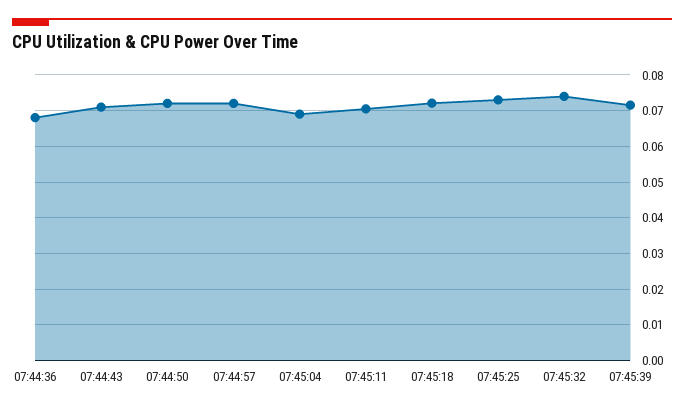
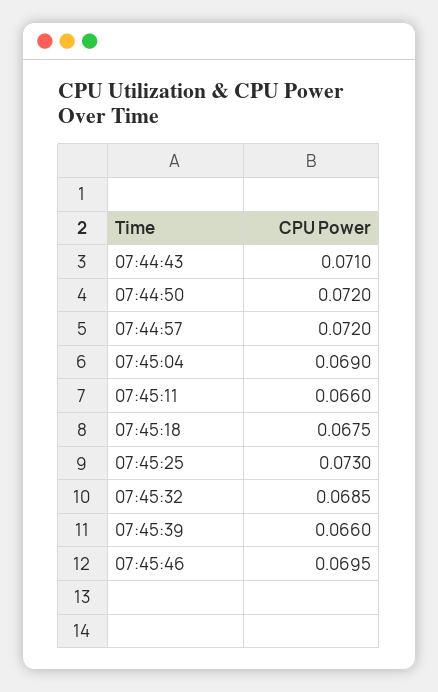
07:44:36: 0.068 -> none
07:45:11: 0.07 -> 0.066
07:45:18: 0.072 -> 0.0675
07:45:32: 0.074 -> 0.0685
07:45:39: 0.072 -> 0.066
07:45:46: none -> 0.0695

